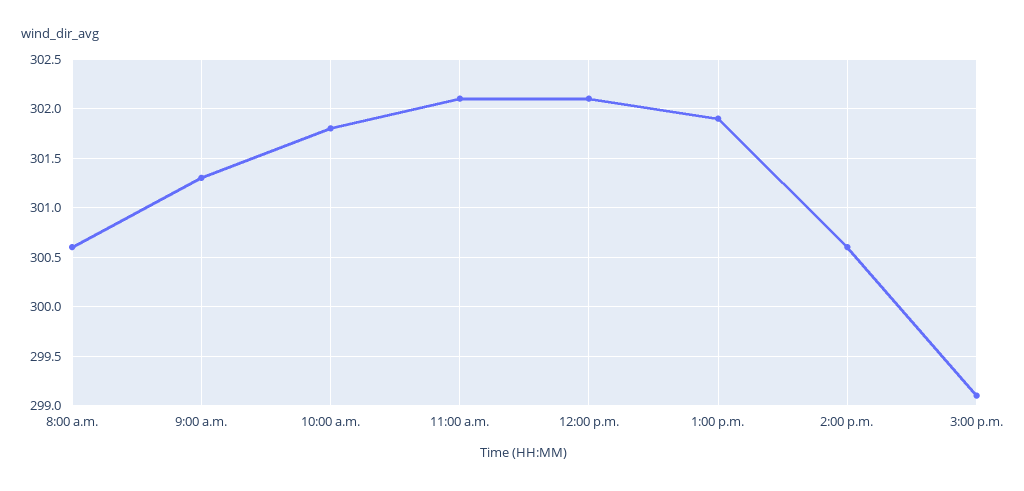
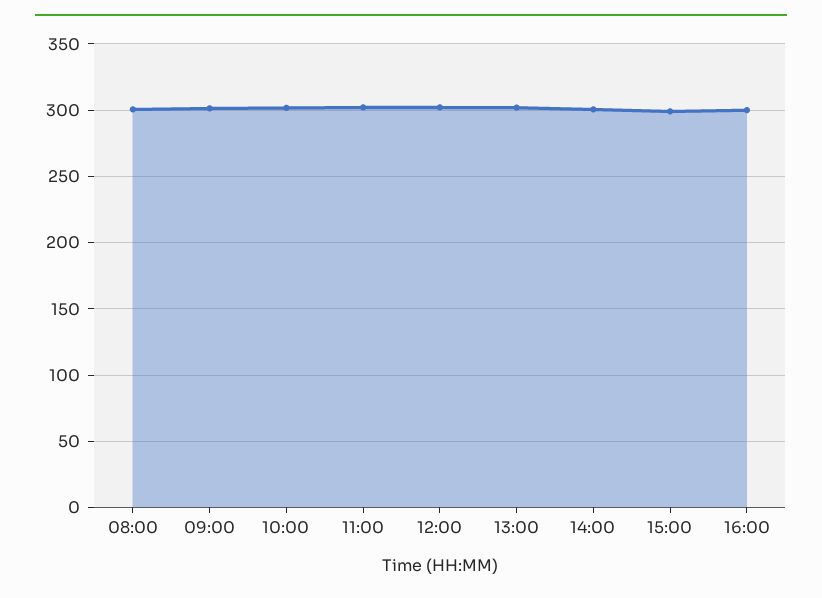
16:00: none -> 300

